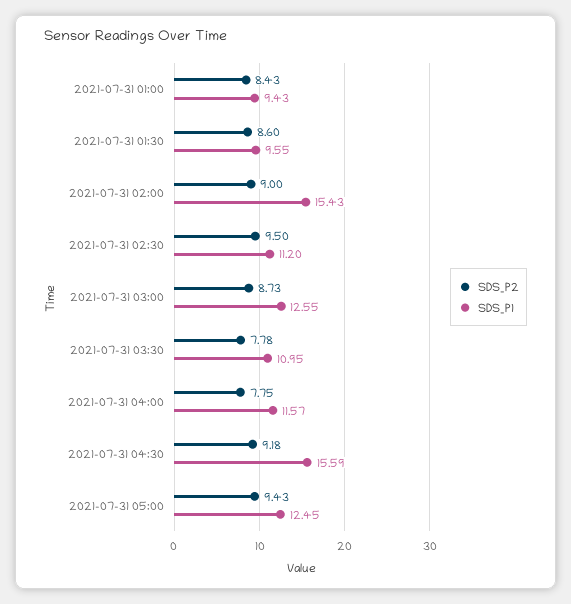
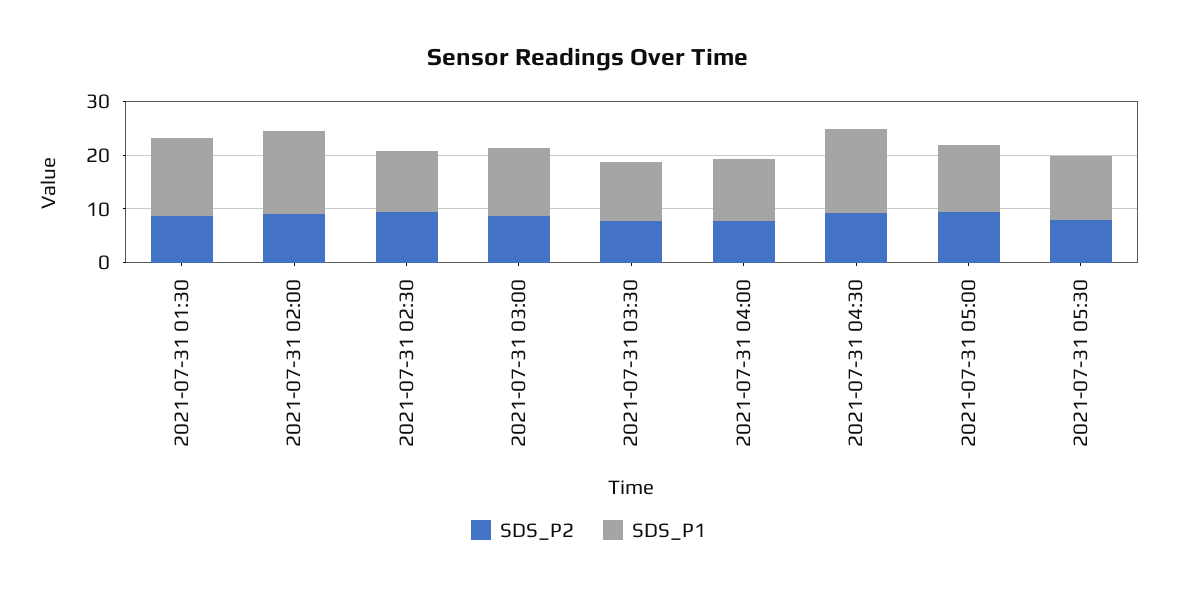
SDS_P2, 2021-07-31 01:00: 8.43 -> none
SDS_P1, 2021-07-31 01:00: 9.43 -> none
SDS_P1, 2021-07-31 01:30: 9.55 -> 14
SDS_P2, 2021-07-31 05:30: none -> 8
SDS_P1, 2021-07-31 05:30: none -> 12

